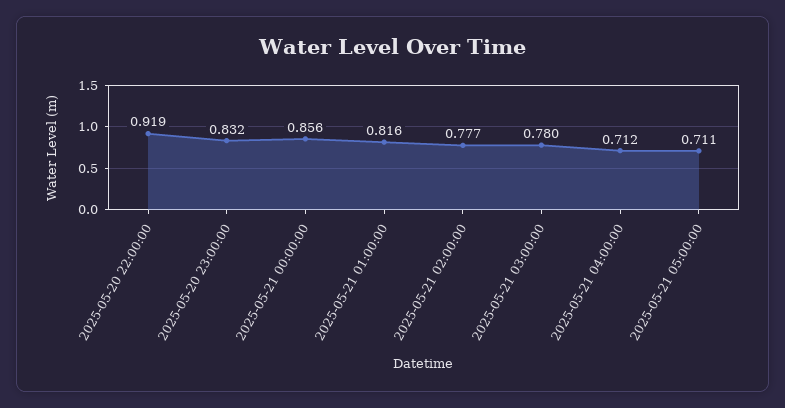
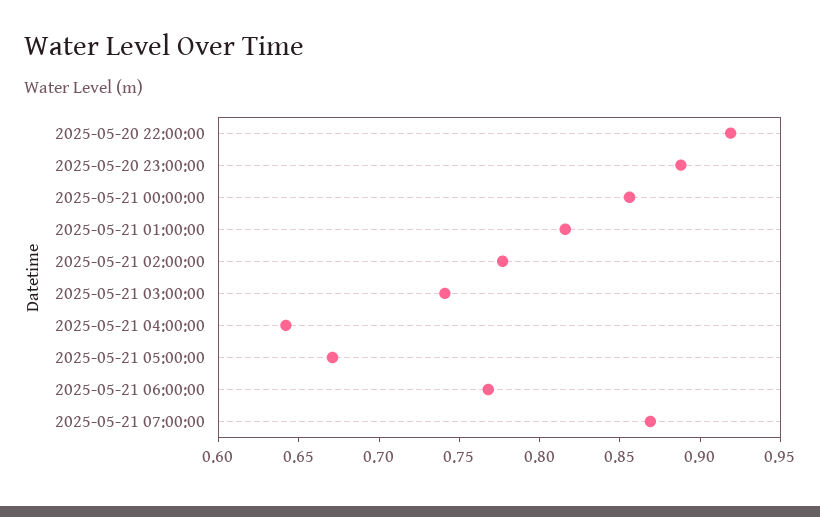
2025-05-20 23:00:00: 0.832 -> 0.89
2025-05-21 03:00:00: 0.78 -> 0.74
2025-05-21 04:00:00: 0.712 -> 0.64
2025-05-21 05:00:00: 0.711 -> 0.67
2025-05-21 06:00:00: none -> 0.77
2025-05-21 07:00:00: none -> 0.87

